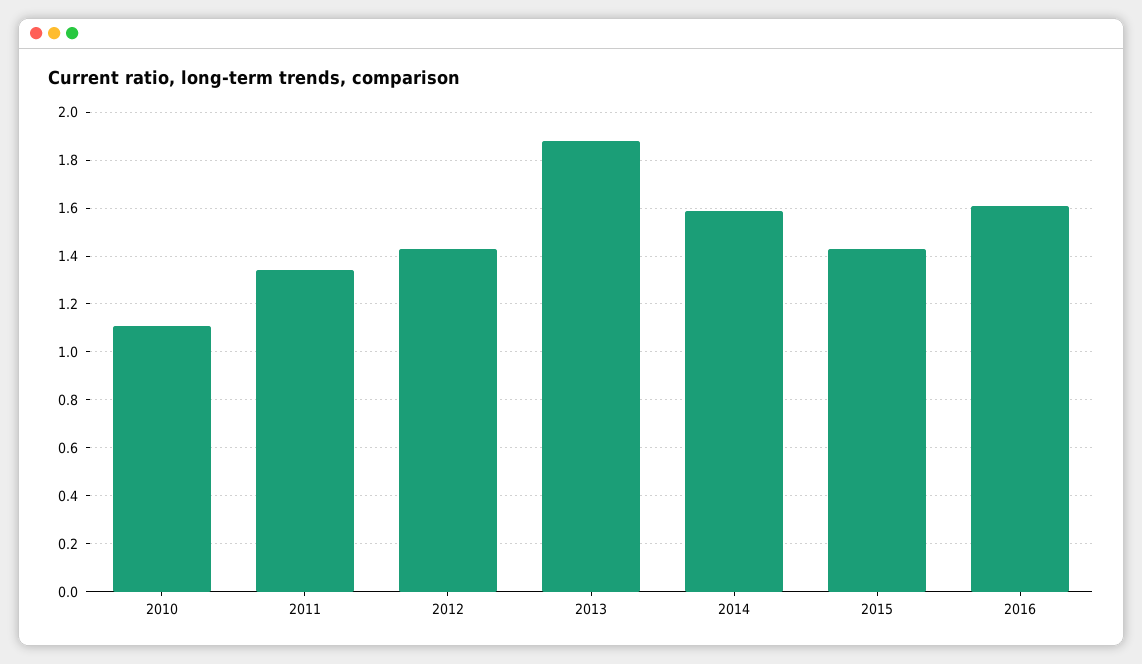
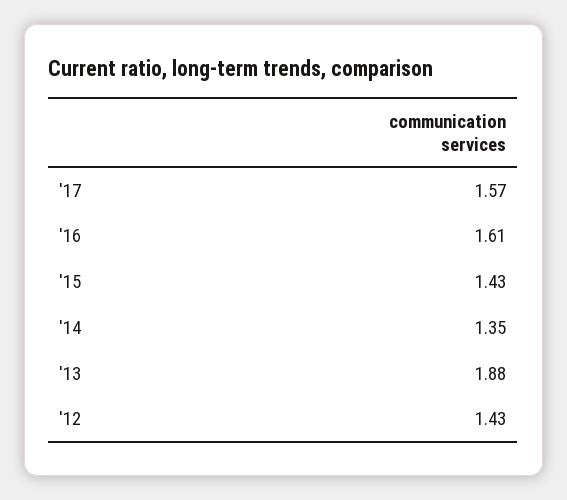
2010: 1.1 -> none
2011: 1.35 -> none
2014: 1.6 -> 1.35
'17: none -> 1.57

